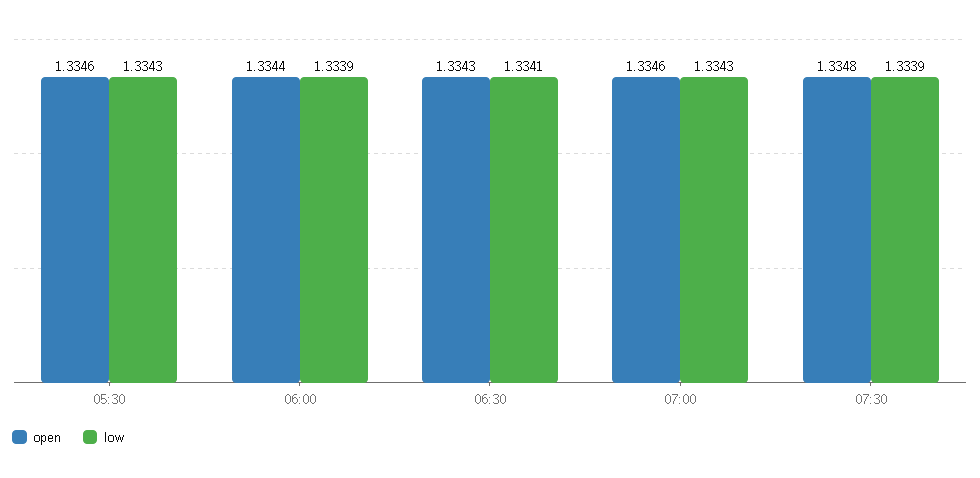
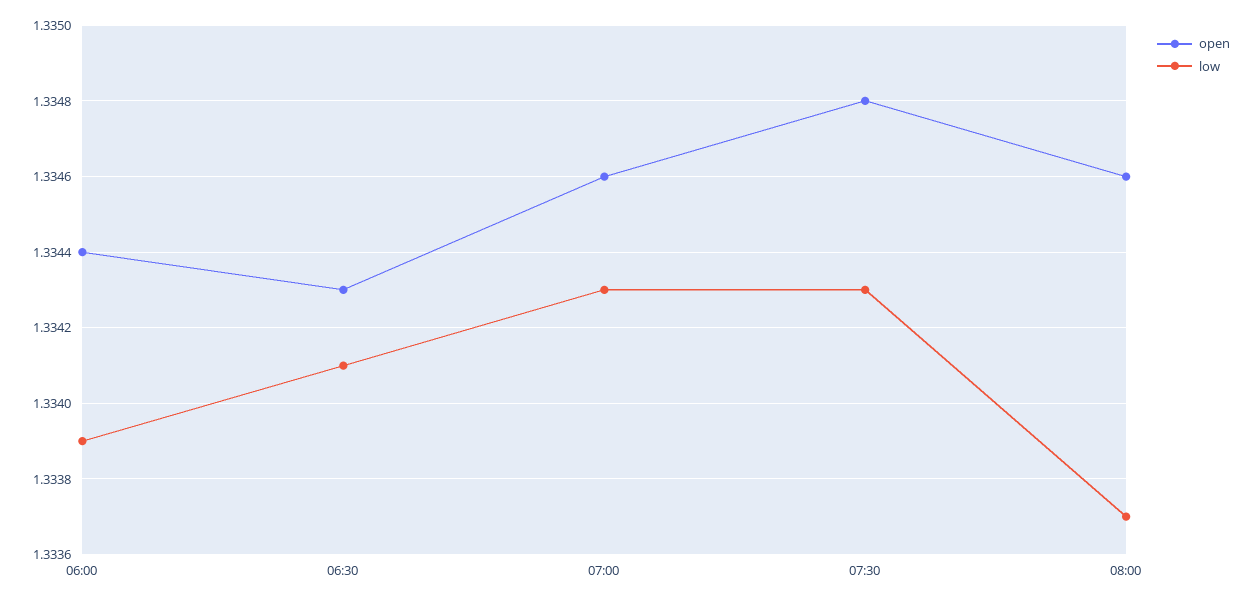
open, 05:30: 1.3346 -> none
low, 05:30: 1.3343 -> none
low, 07:30: 1.3339 -> 1.3343
open, 08:00: none -> 1.3346
low, 08:00: none -> 1.3337

